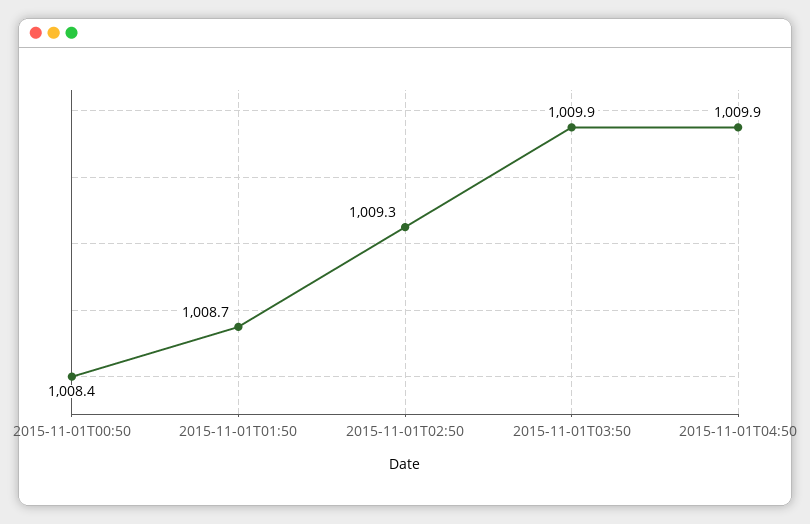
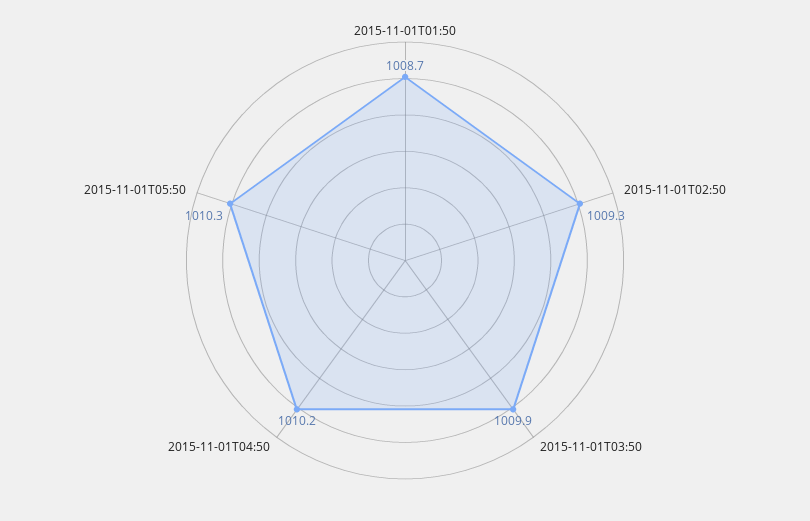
2015-11-01T00:50: 1008.4 -> none
2015-11-01T04:50: 1009.9 -> 1010.2
2015-11-01T05:50: none -> 1010.3

